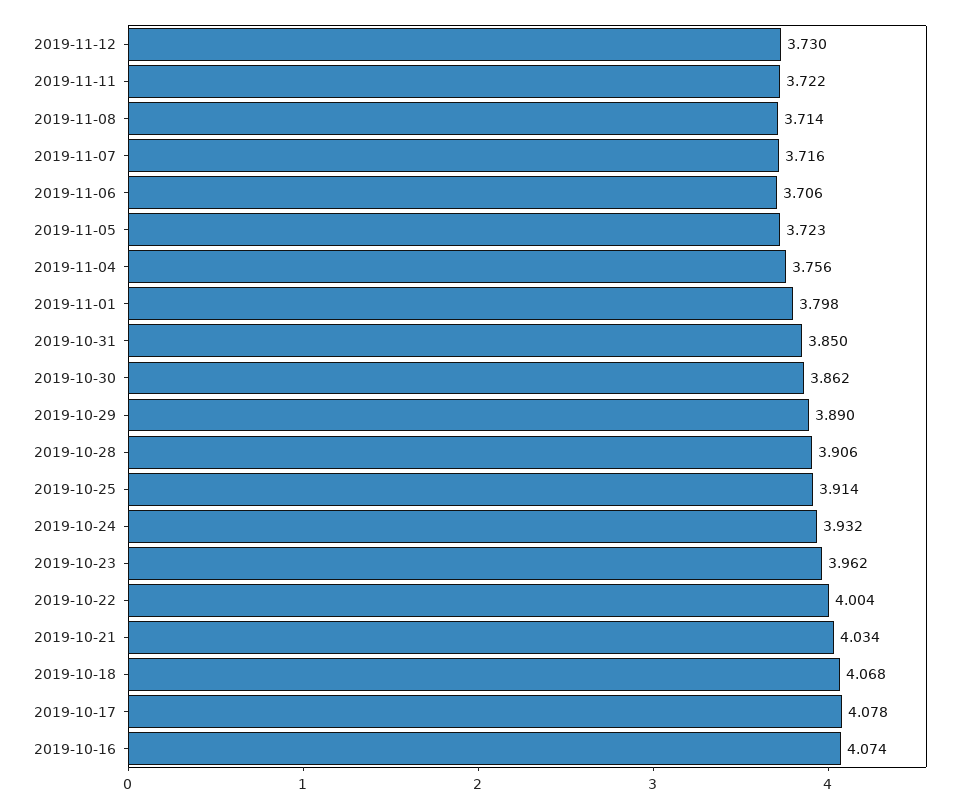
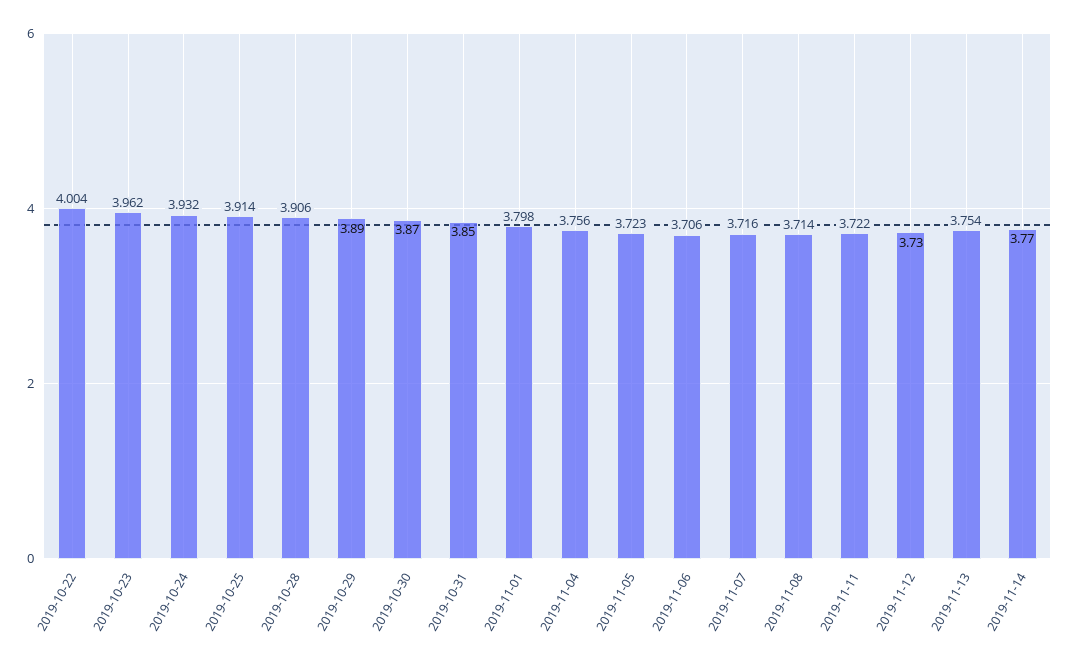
2019-10-30: 3.862 -> 3.87
2019-10-21: 4.034 -> none
2019-10-18: 4.068 -> none
2019-10-17: 4.078 -> none
2019-10-16: 4.074 -> none
2019-11-13: none -> 3.754
2019-11-14: none -> 3.77

